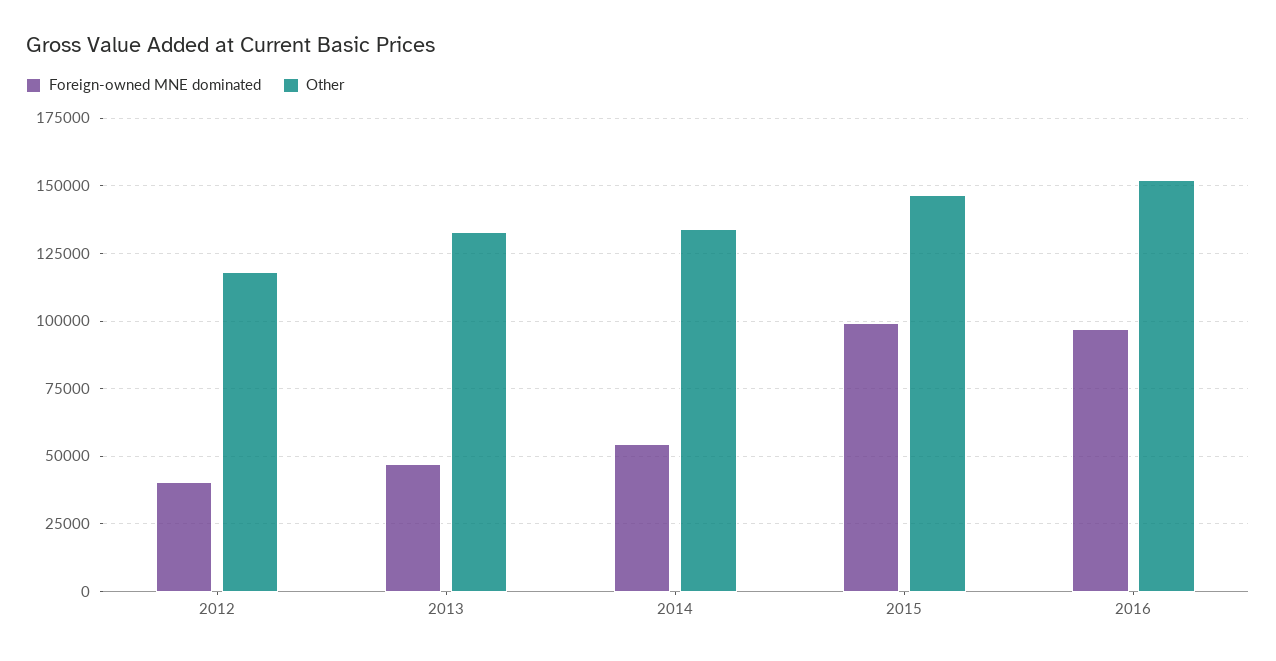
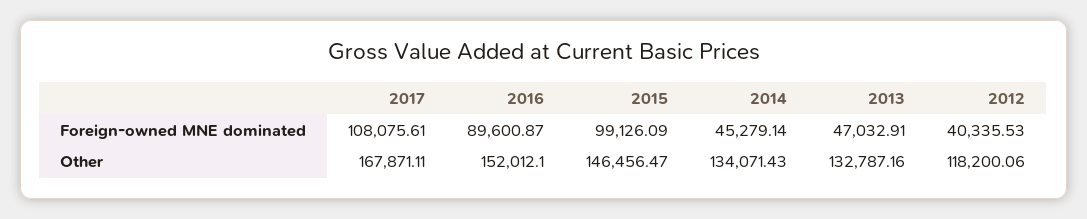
Foreign-owned MNE dominated, 2014: 55000 -> 45279.14
Foreign-owned MNE dominated, 2016: 97500 -> 89600.87
Foreign-owned MNE dominated, 2017: none -> 108075.61
Other, 2017: none -> 167871.11

